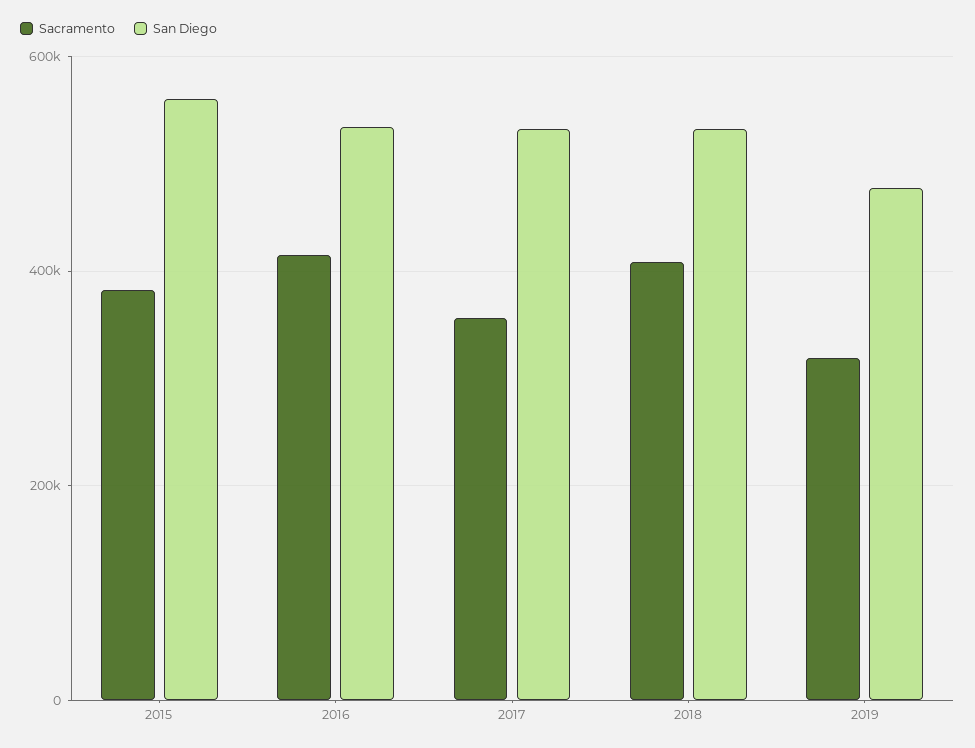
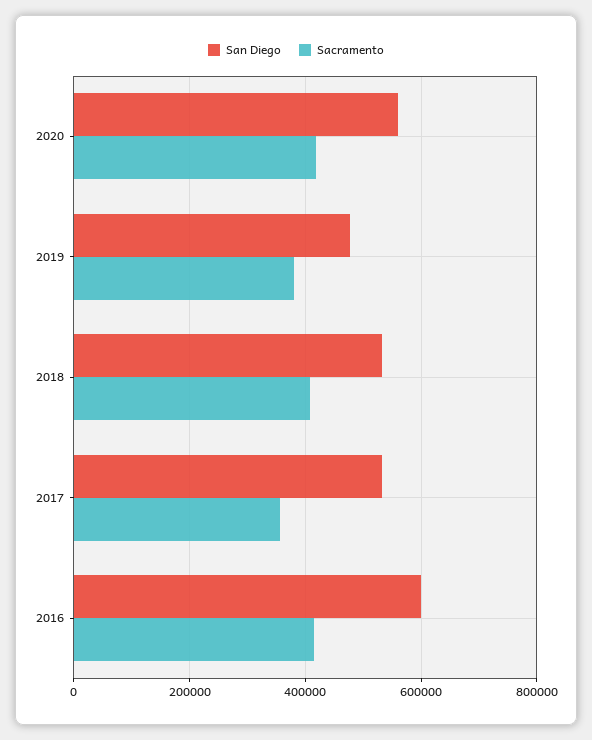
Sacramento, 2015: 380000 -> none
San Diego, 2015: 560000 -> none
San Diego, 2016: 540000 -> 600000
Sacramento, 2019: 320000 -> 380000
San Diego, 2020: none -> 560000
Sacramento, 2020: none -> 420000

